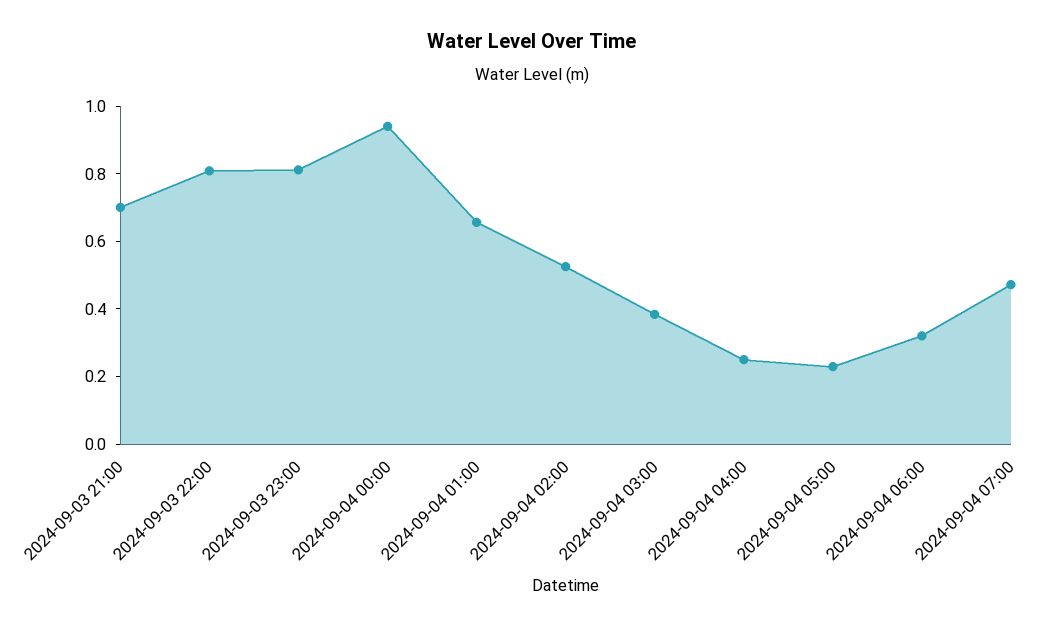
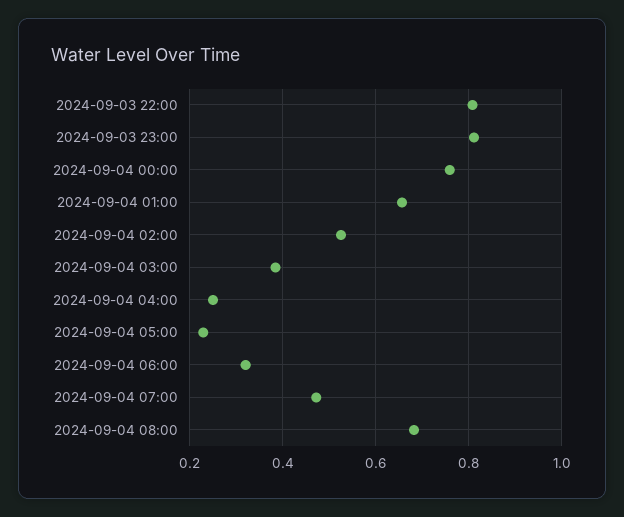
2024-09-03 21:00: 0.7 -> none
2024-09-04 00:00: 0.95 -> 0.76
2024-09-04 08:00: none -> 0.68

